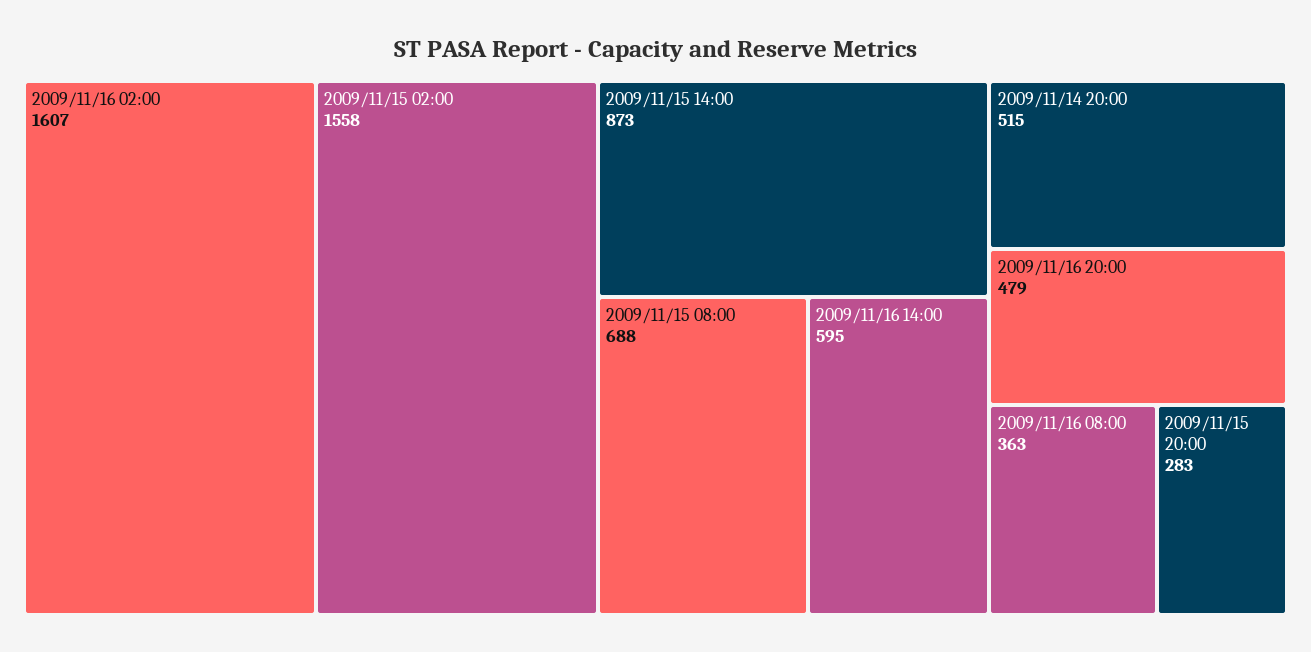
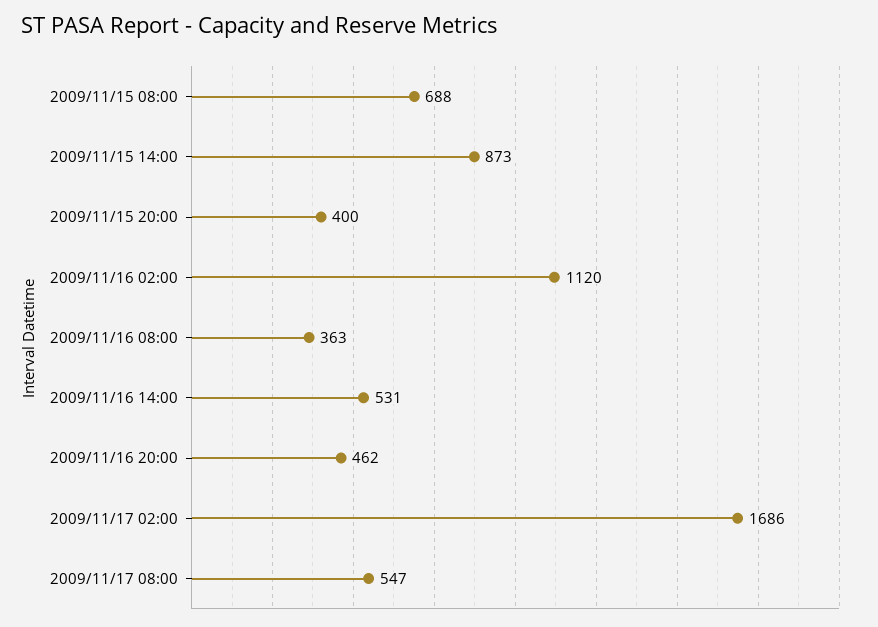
2009/11/16 02:00: 1607 -> 1120
2009/11/15 02:00: 1558 -> none
2009/11/16 14:00: 595 -> 531
2009/11/14 20:00: 515 -> none
2009/11/16 20:00: 479 -> 462
2009/11/15 20:00: 283 -> 400
2009/11/17 02:00: none -> 1686
2009/11/17 08:00: none -> 547

